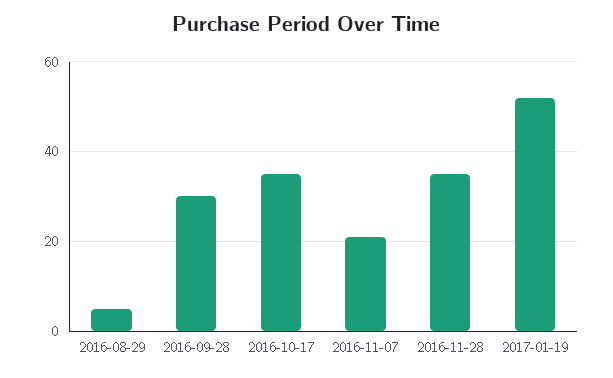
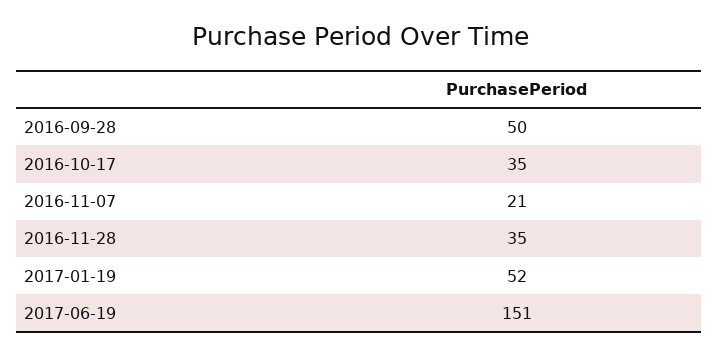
2016-08-29: 5 -> none
2016-09-28: 30 -> 50
2017-06-19: none -> 151

